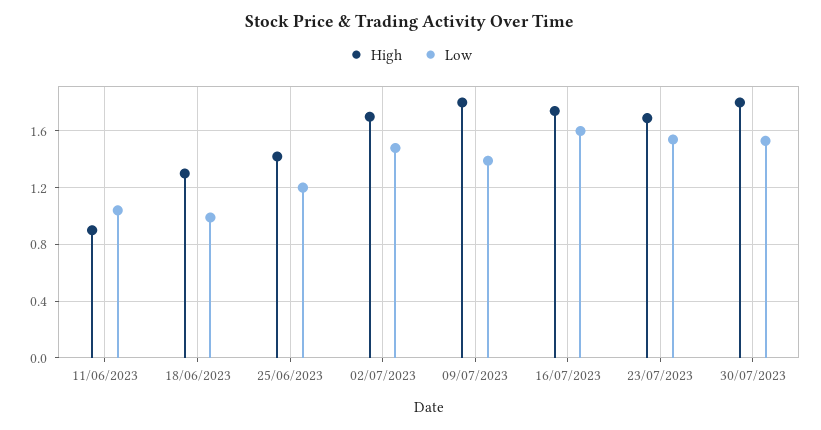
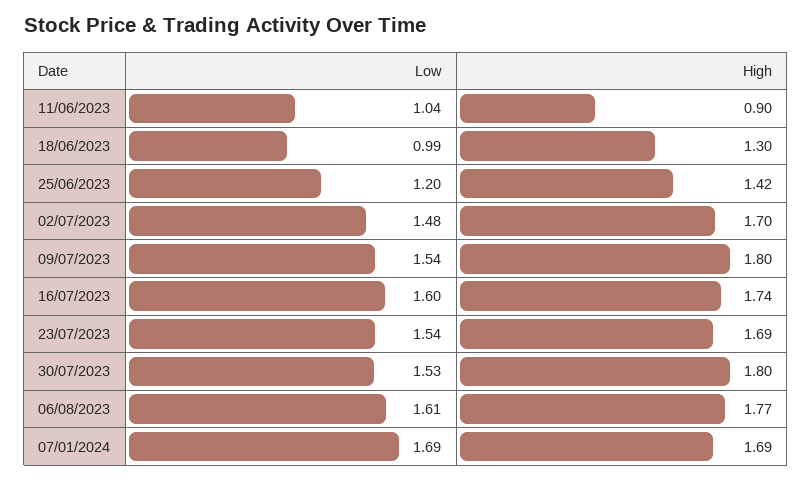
Low, 09/07/2023: 1.4 -> 1.54
Low, 06/08/2023: none -> 1.61
High, 06/08/2023: none -> 1.77
Low, 07/01/2024: none -> 1.69
High, 07/01/2024: none -> 1.69

